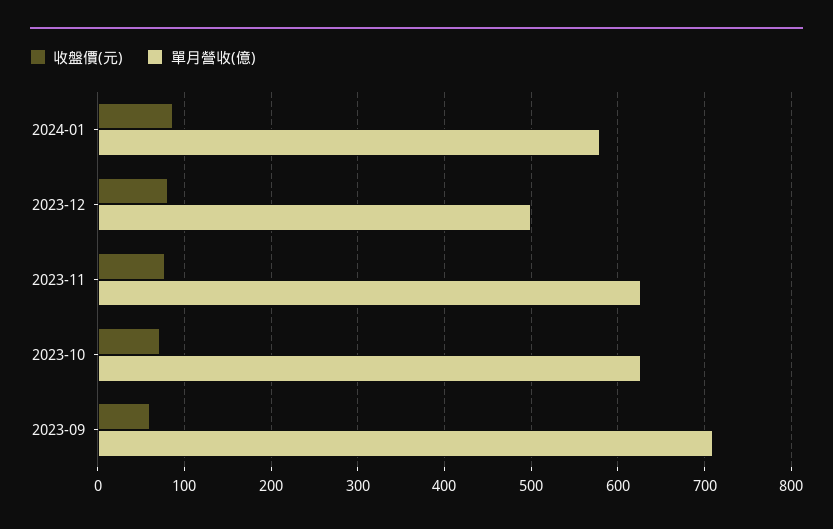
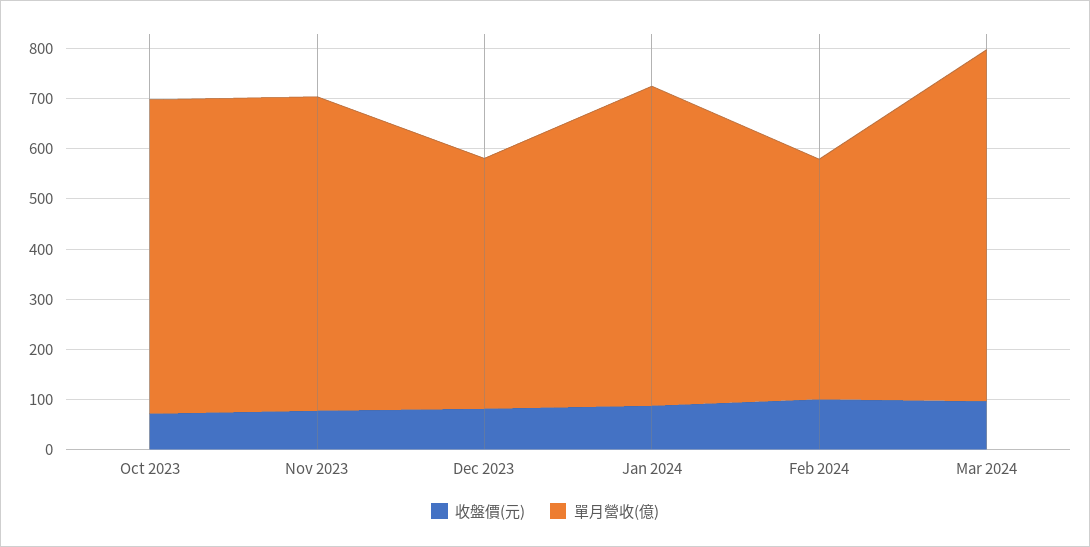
單月營收(億), 2024-01: 580 -> 640
收盤價(元), 2023-09: 60 -> none
單月營收(億), 2023-09: 710 -> none
收盤價(元), Feb 2024: none -> 100
單月營收(億), Feb 2024: none -> 480
收盤價(元), Mar 2024: none -> 100
單月營收(億), Mar 2024: none -> 700

